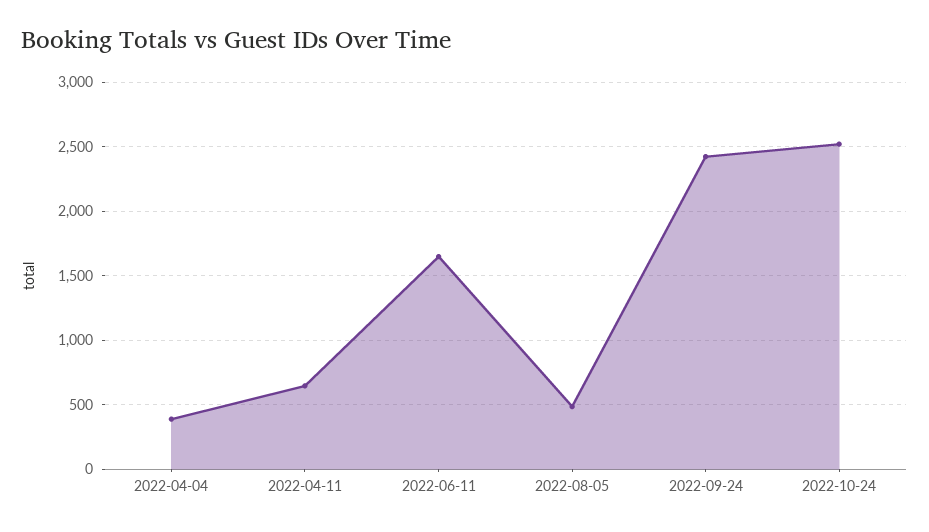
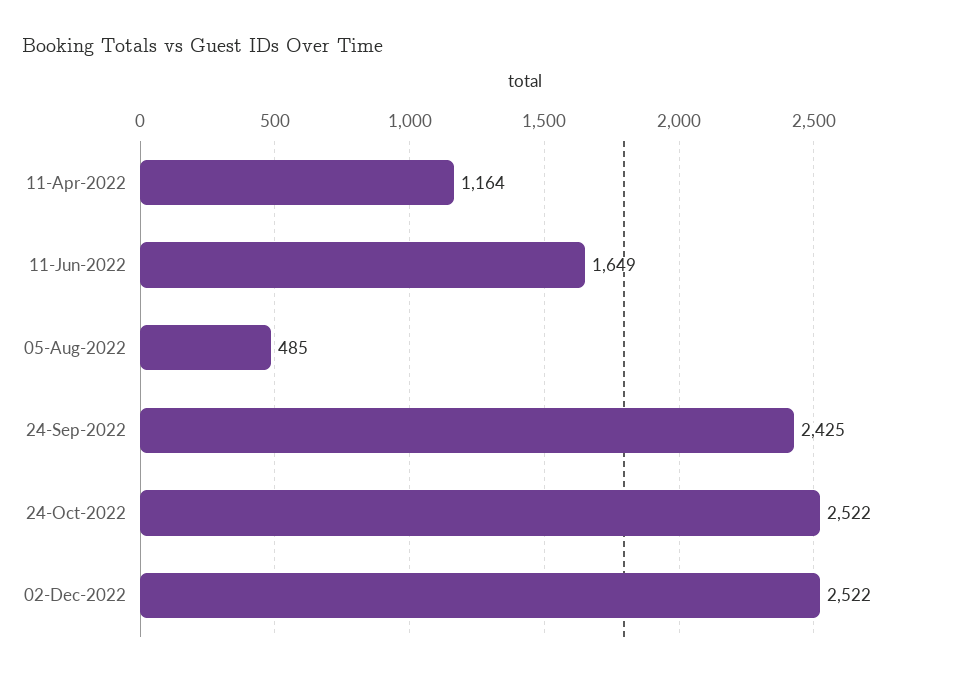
2022-04-04: 400 -> none
2022-04-11: 650 -> 1164
02-Dec-2022: none -> 2522

